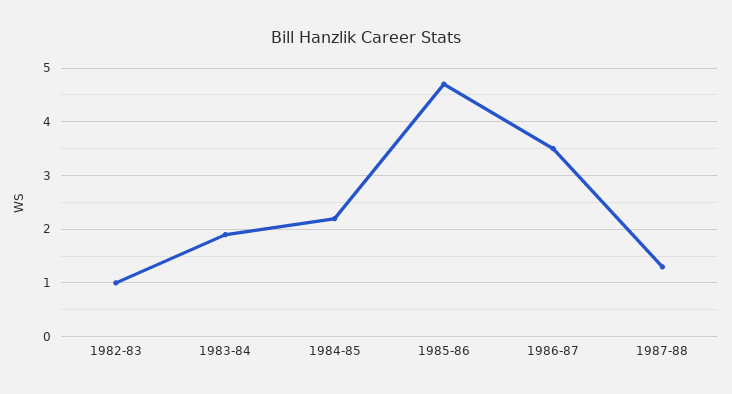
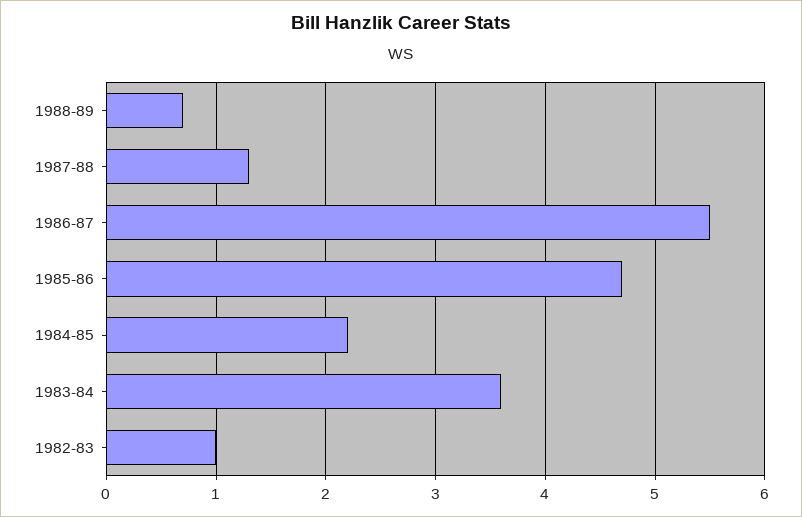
1983-84: 2 -> 3.6
1986-87: 3.5 -> 5.5
1988-89: none -> 0.7

